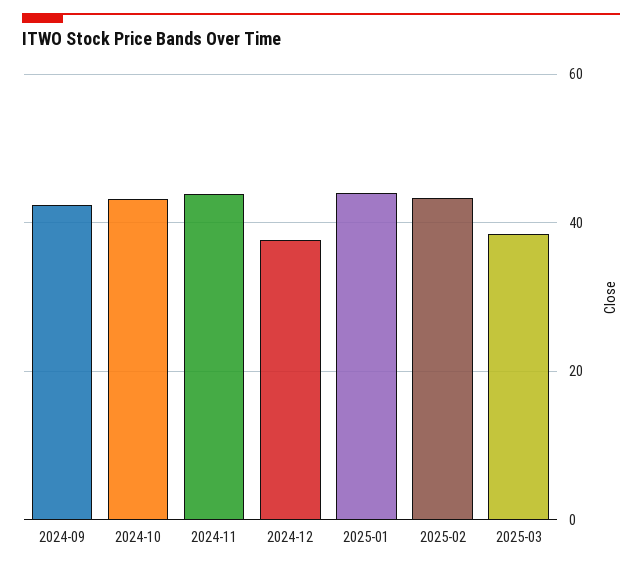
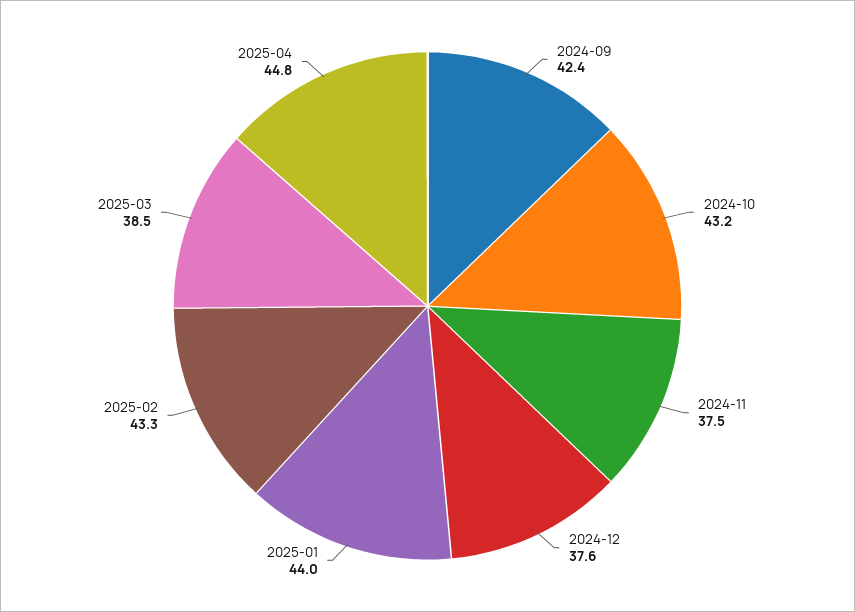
2024-11: 44 -> 37.5
2025-04: none -> 44.8

